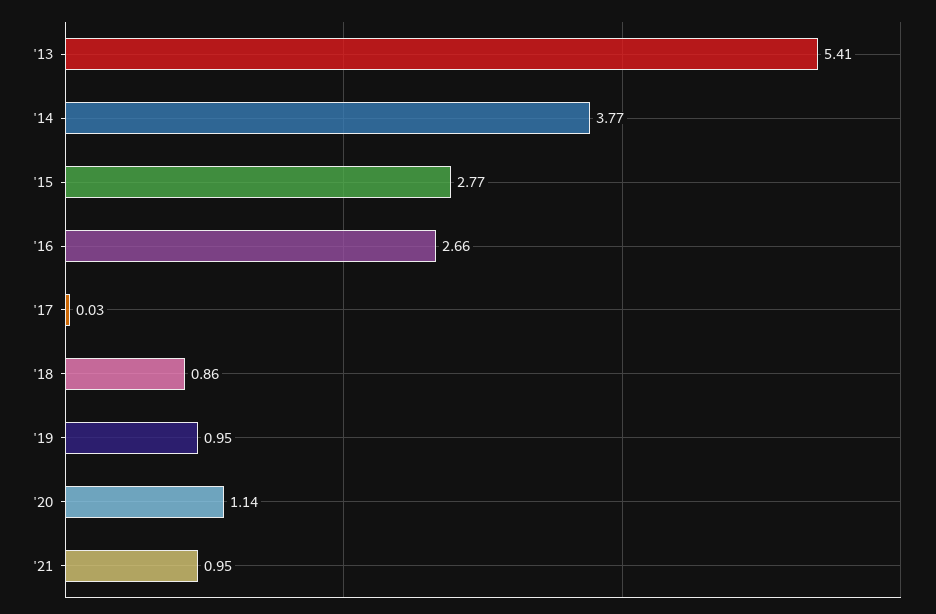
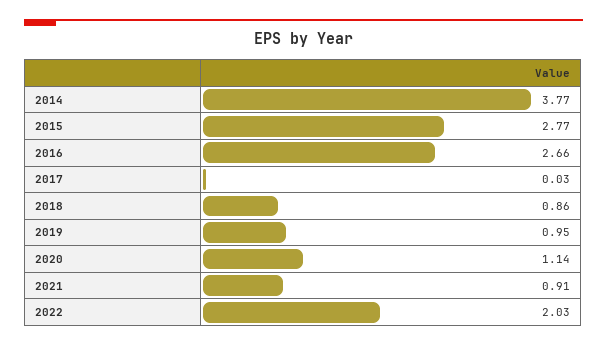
'13: 5.41 -> none
'21: 0.95 -> 0.91
2022: none -> 2.03

